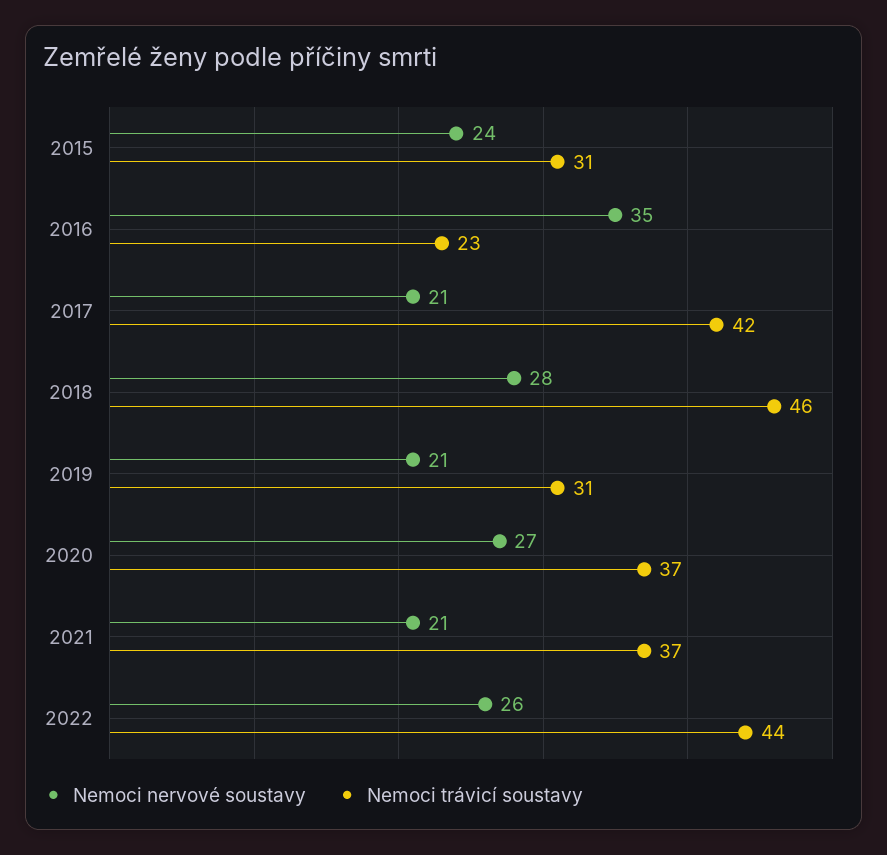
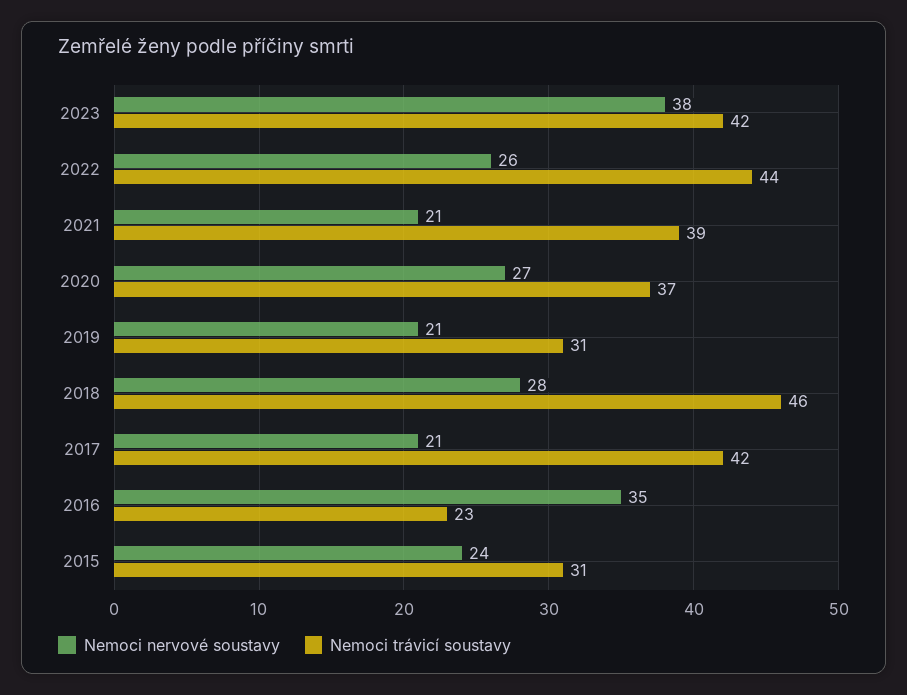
Nemoci trávicí soustavy, 2021: 37 -> 39
Nemoci nervové soustavy, 2023: none -> 38
Nemoci trávicí soustavy, 2023: none -> 42

